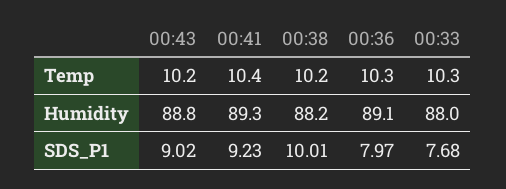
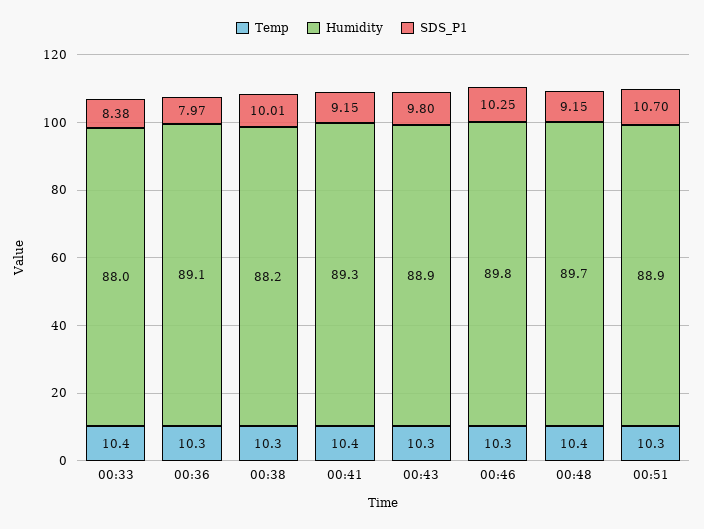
Temp, 00:43: 10.2 -> 10.3
Temp, 00:38: 10.2 -> 10.3
Temp, 00:33: 10.3 -> 10.4
Humidity, 00:43: 88.8 -> 88.9
SDS_P1, 00:43: 9.02 -> 9.8
SDS_P1, 00:41: 9.23 -> 9.15
SDS_P1, 00:33: 7.68 -> 8.38
Temp, 00:46: none -> 10.3
Humidity, 00:46: none -> 89.8
SDS_P1, 00:46: none -> 10.25
Temp, 00:48: none -> 10.4
Humidity, 00:48: none -> 89.7
SDS_P1, 00:48: none -> 9.15
Temp, 00:51: none -> 10.3
Humidity, 00:51: none -> 88.9
SDS_P1, 00:51: none -> 10.7

